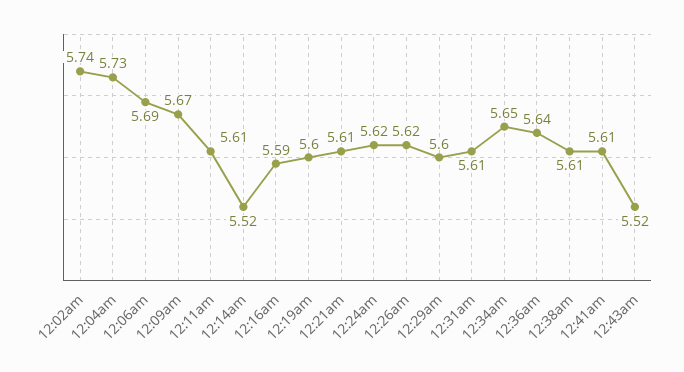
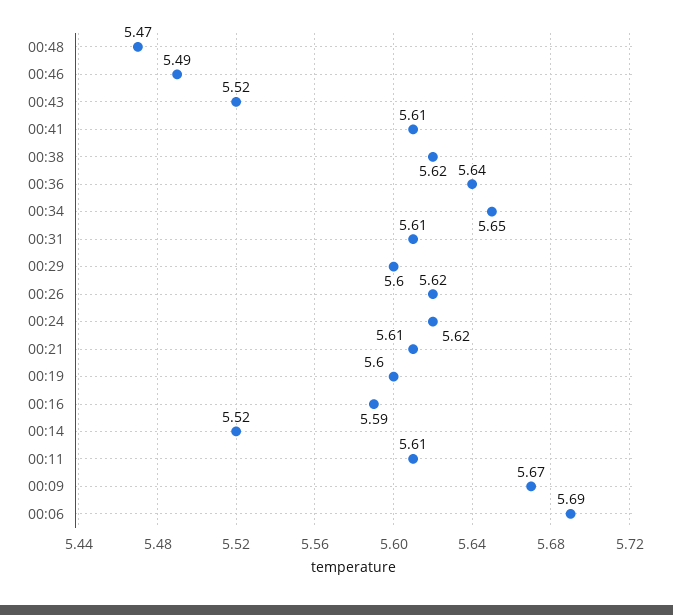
12:02am: 5.74 -> none
12:04am: 5.73 -> none
12:38am: 5.61 -> 5.62
00:48: none -> 5.47
00:46: none -> 5.49

